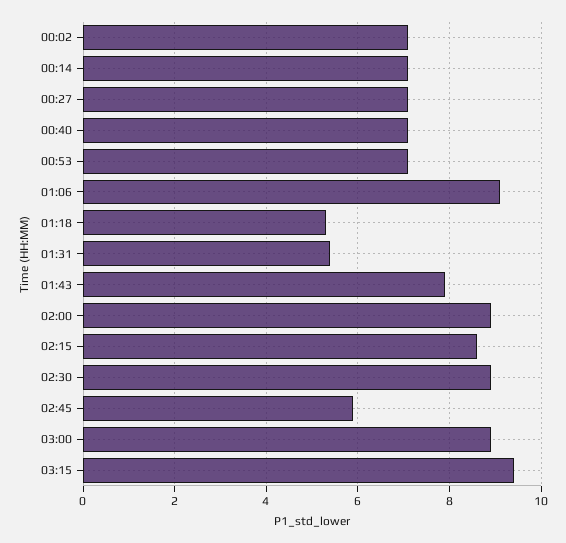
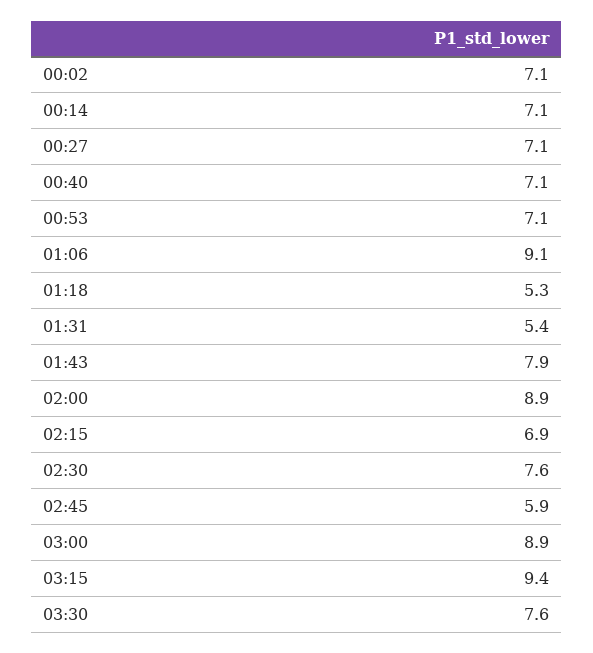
02:15: 8.5 -> 6.9
02:30: 9 -> 7.6
03:30: none -> 7.6

